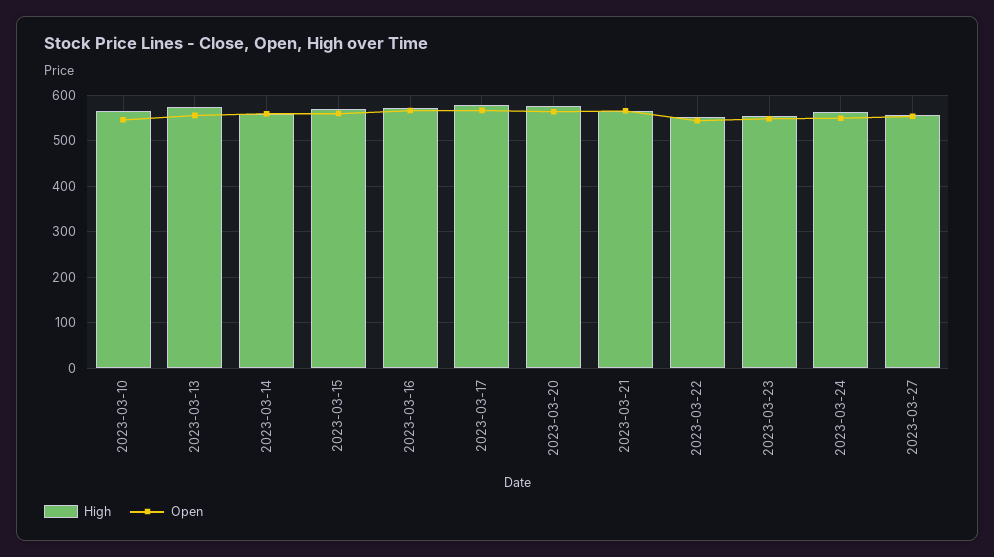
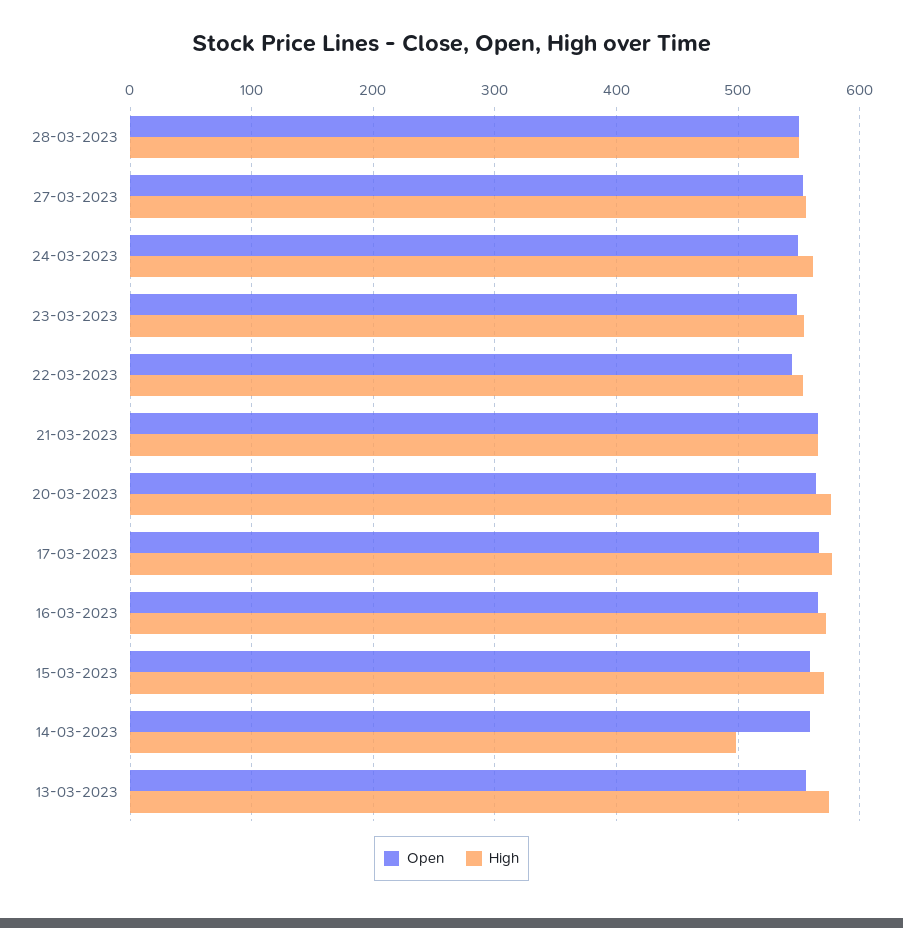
High, 2023-03-10: 560 -> none
Open, 2023-03-10: 540 -> none
High, 2023-03-14: 560 -> 500
Open, 28-03-2023: none -> 550
High, 28-03-2023: none -> 550

